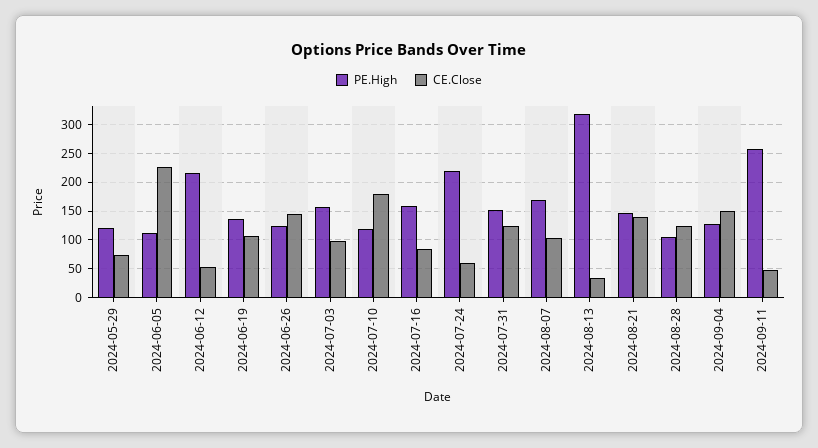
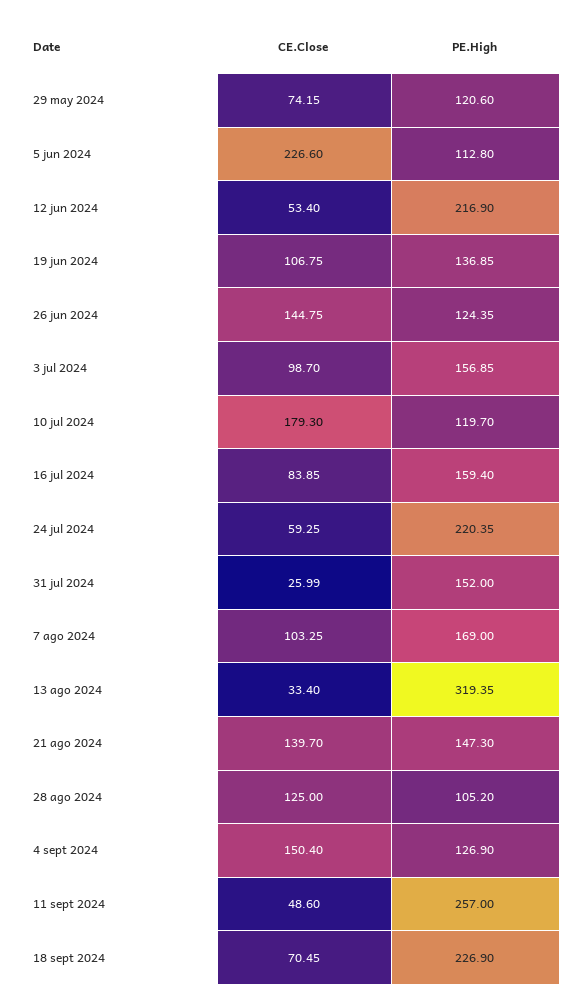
CE.Close, 2024-07-31: 125 -> 25.99
CE.Close, 18 sept 2024: none -> 70.45
PE.High, 18 sept 2024: none -> 226.9

